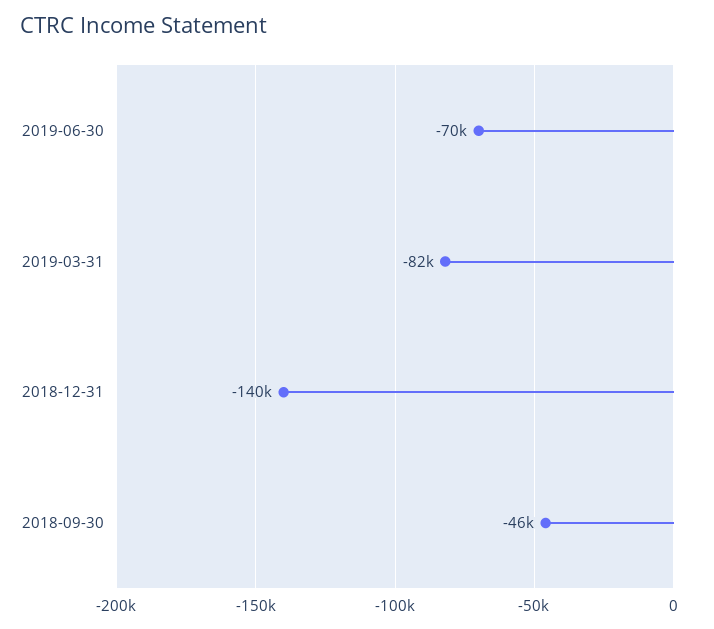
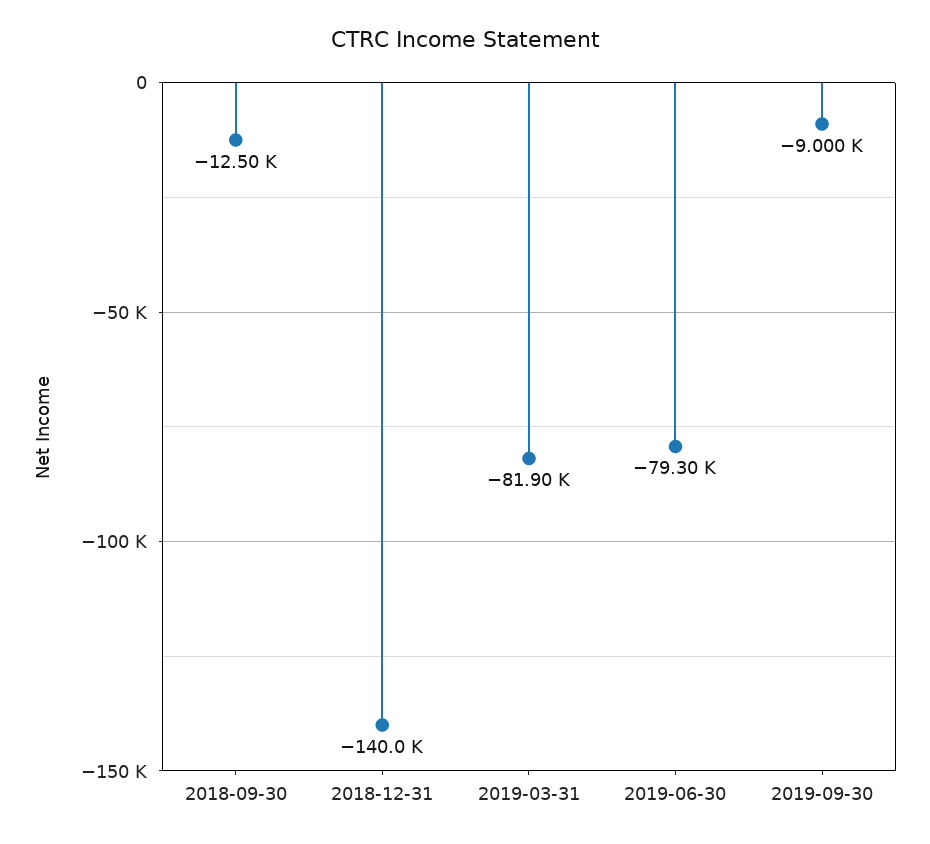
2019-06-30: -70000 -> -79300
2018-09-30: -46000 -> -12500
2019-09-30: none -> -9000

